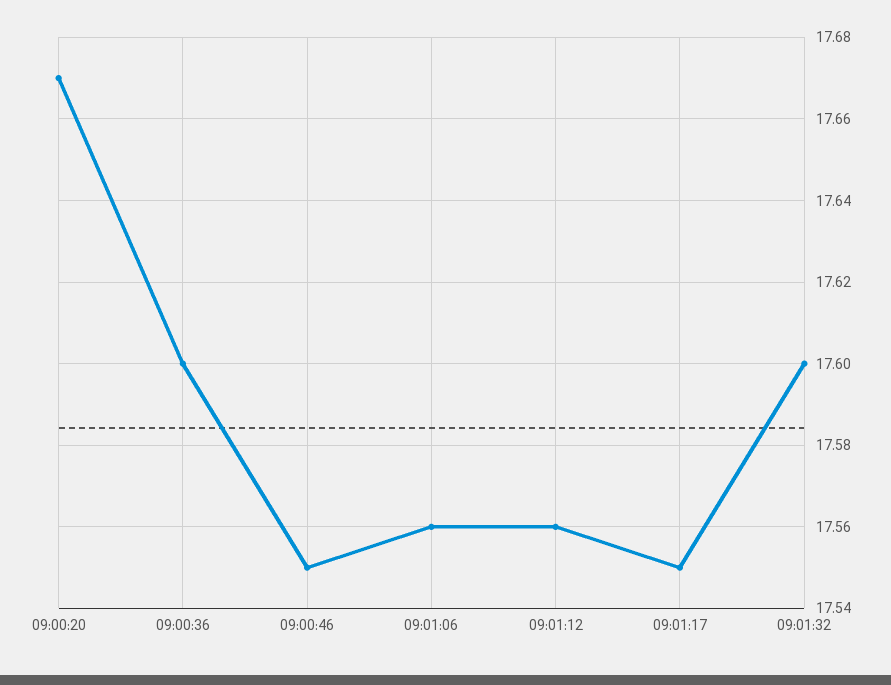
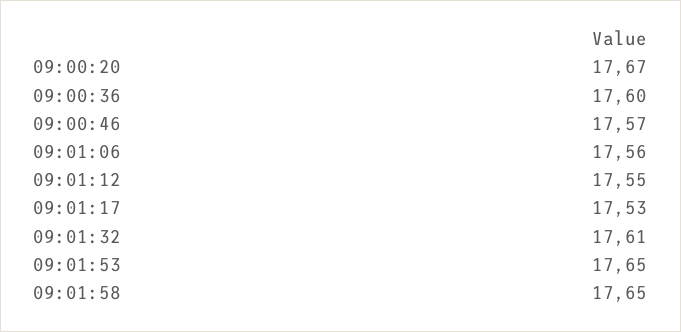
09:00:46: 17.55 -> 17.57
09:01:12: 17.56 -> 17.55
09:01:17: 17.55 -> 17.53
09:01:32: 17.6 -> 17.61
09:01:53: none -> 17.65
09:01:58: none -> 17.65

